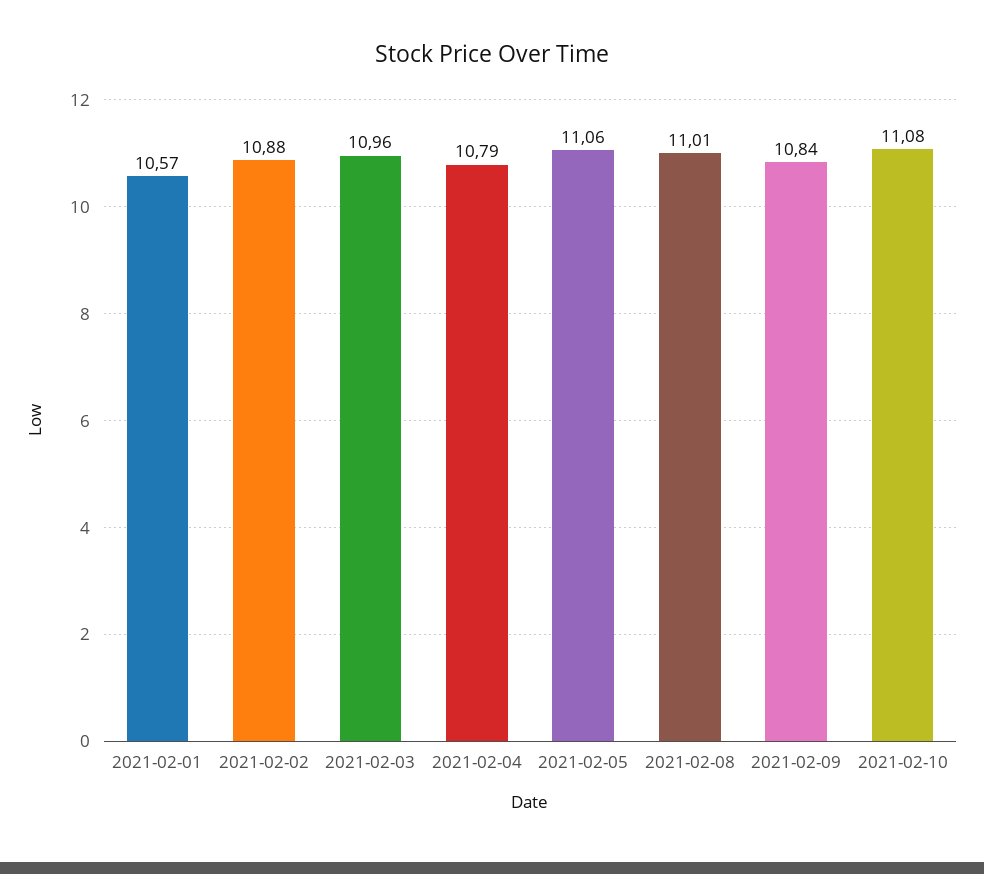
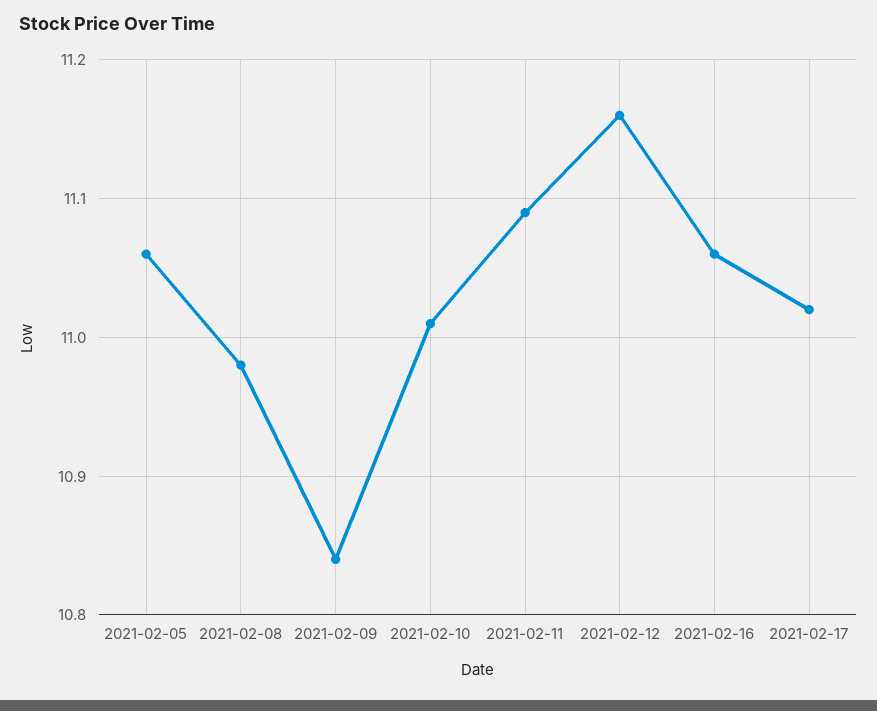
2021-02-01: 10.57 -> none
2021-02-02: 10.88 -> none
2021-02-03: 10.96 -> none
2021-02-04: 10.79 -> none
2021-02-08: 11.01 -> 10.98
2021-02-10: 11.08 -> 11.01
2021-02-11: none -> 11.09
2021-02-12: none -> 11.16
2021-02-16: none -> 11.06
2021-02-17: none -> 11.02

